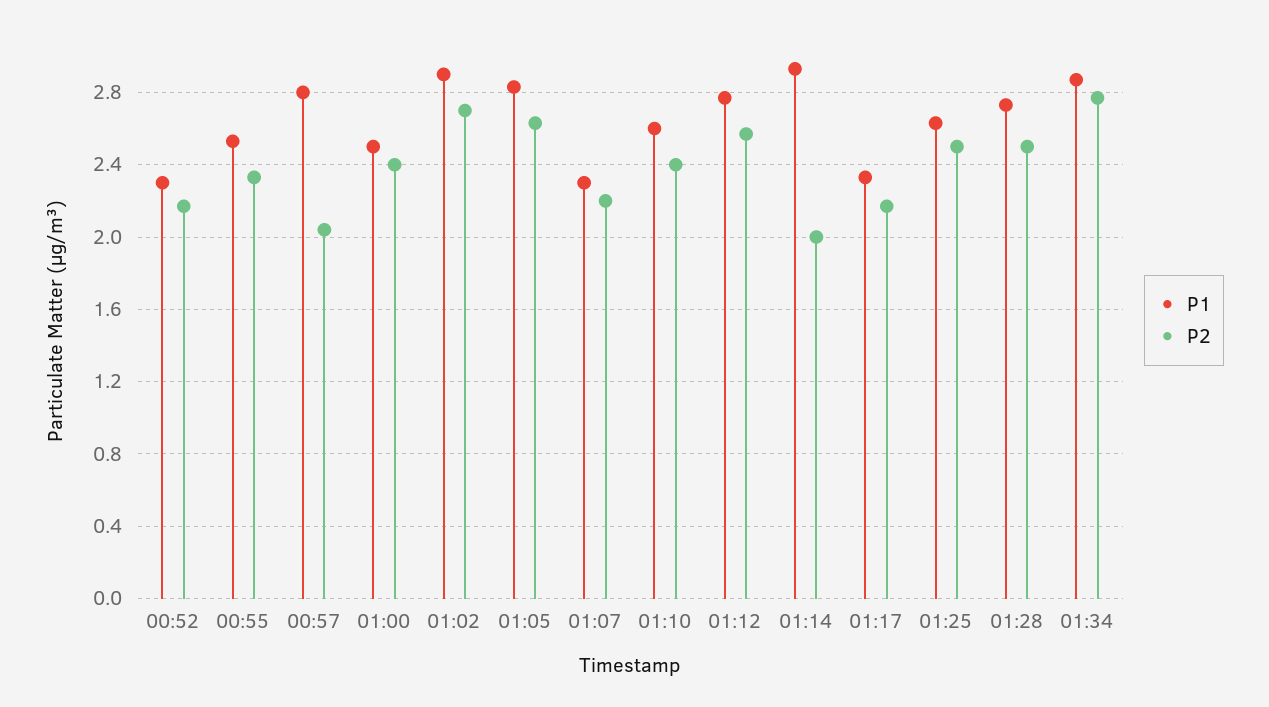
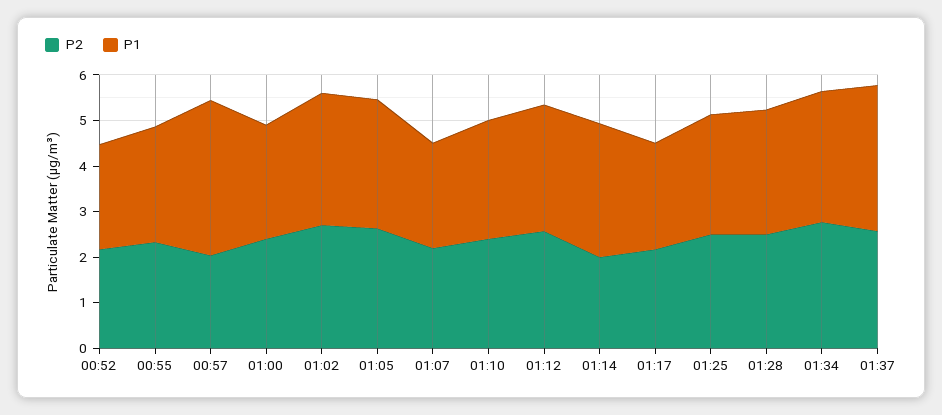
P1, 00:57: 2.8 -> 3.4
P2, 01:37: none -> 2.6
P1, 01:37: none -> 3.2

